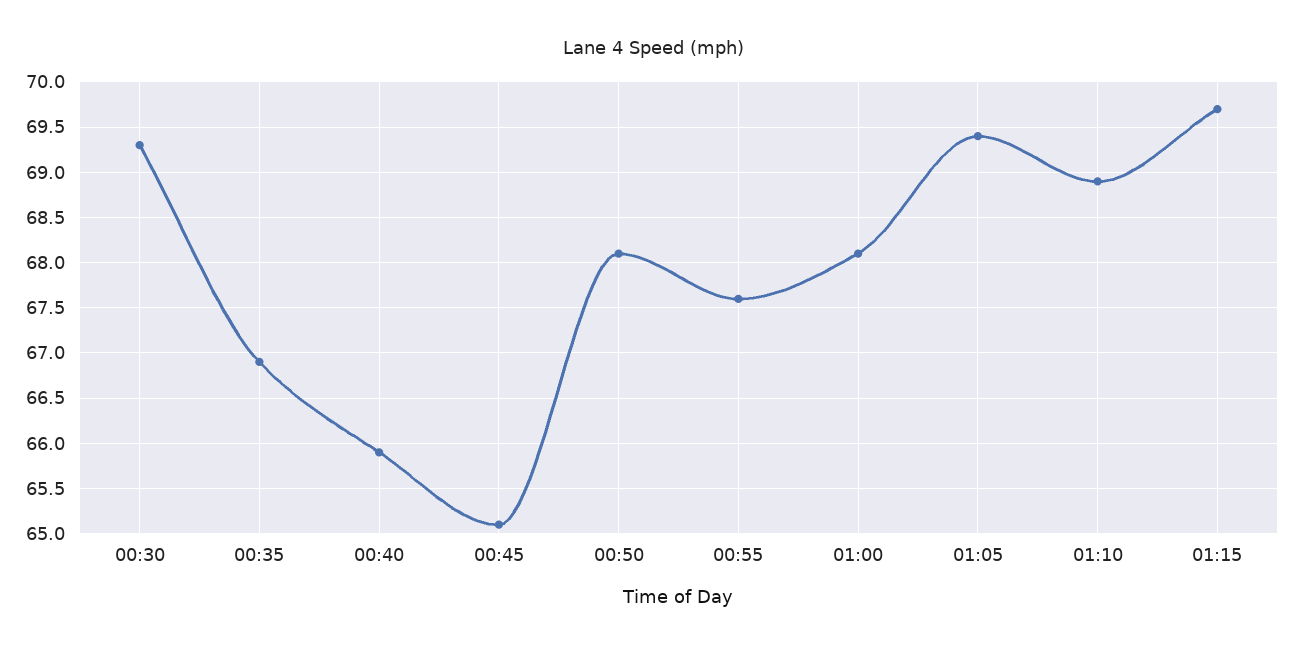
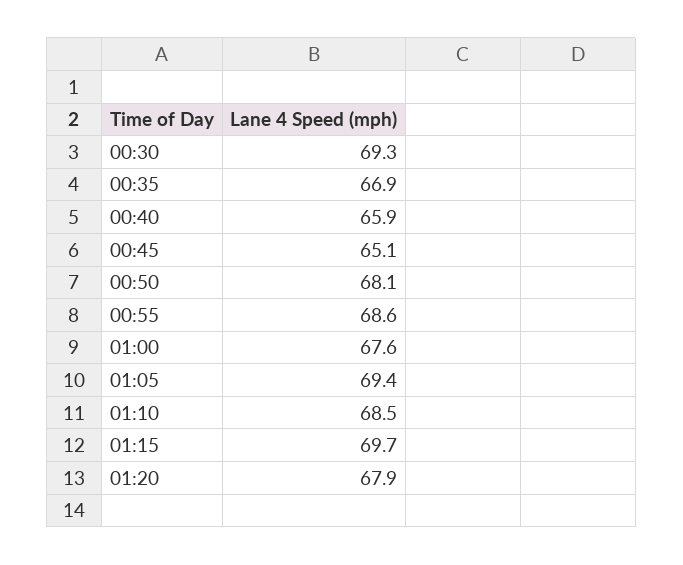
00:55: 67.6 -> 68.6
01:00: 68.1 -> 67.6
01:10: 68.9 -> 68.5
01:20: none -> 67.9

